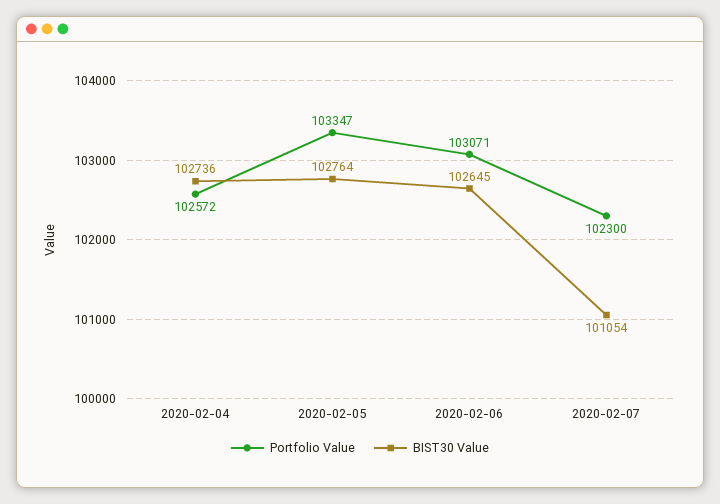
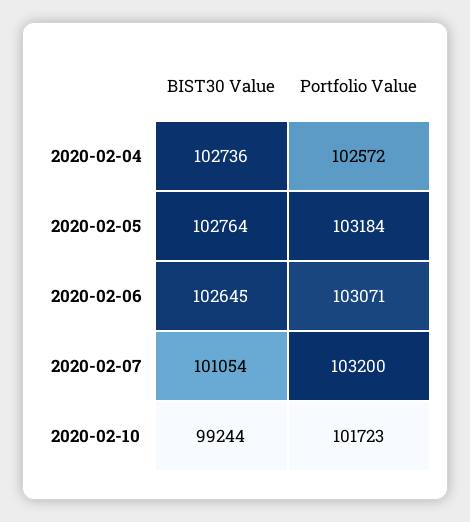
Portfolio Value, 2020-02-05: 103347 -> 103184
Portfolio Value, 2020-02-07: 102300 -> 103200
BIST30 Value, 2020-02-10: none -> 99244
Portfolio Value, 2020-02-10: none -> 101723

